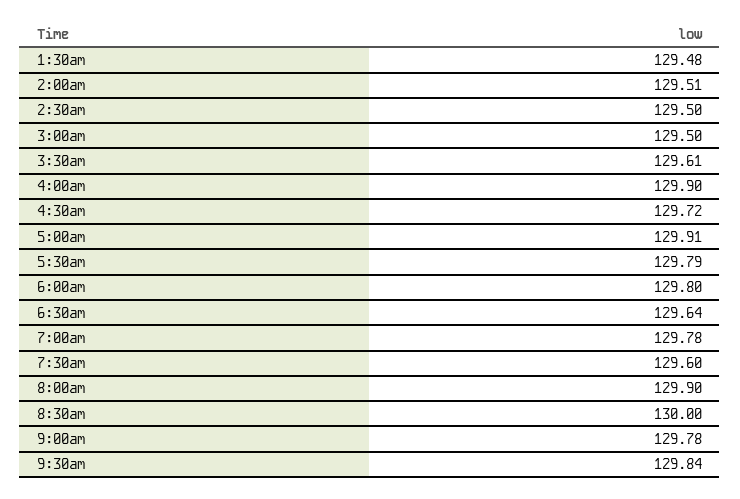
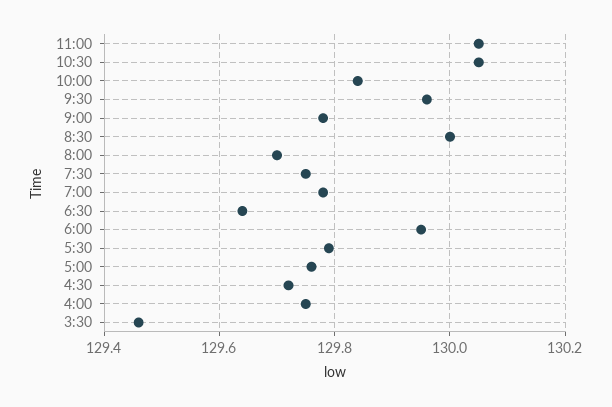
1:30am: 129.48 -> none
2:00am: 129.51 -> none
2:30am: 129.5 -> none
3:00am: 129.5 -> none
3:30am: 129.61 -> 129.45
4:00am: 129.9 -> 129.75
5:00am: 129.91 -> 129.75
6:00am: 129.8 -> 129.95
7:30am: 129.6 -> 129.75
8:00am: 129.9 -> 129.7
9:30am: 129.84 -> 129.95
11:00: none -> 130.05
10:30: none -> 130.05
10:00: none -> 129.85

